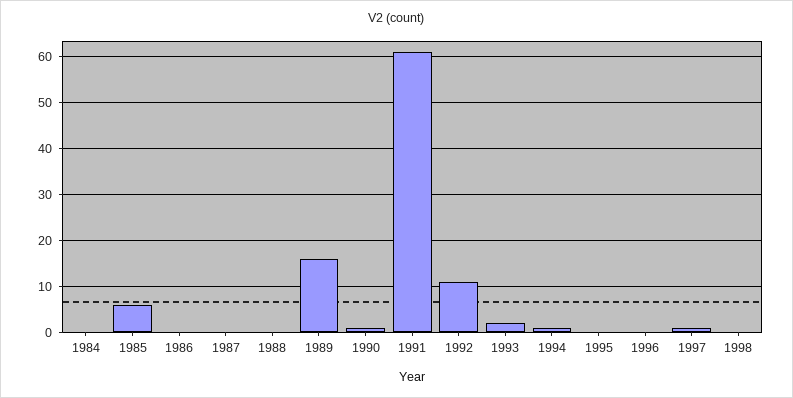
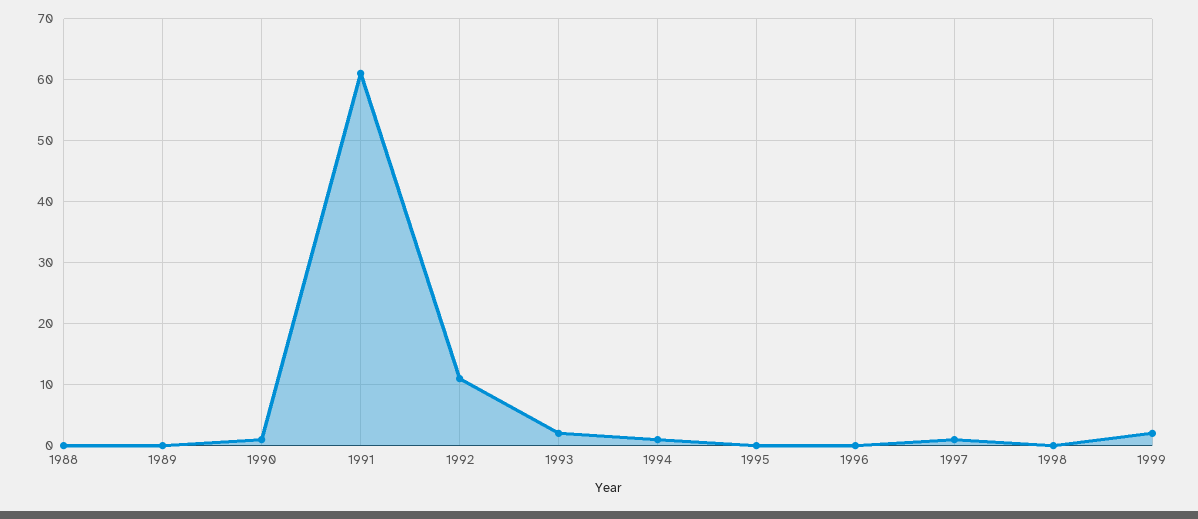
1984: 0 -> none
1985: 5 -> none
1986: 0 -> none
1987: 0 -> none
1989: 15 -> 0
1999: none -> 2

